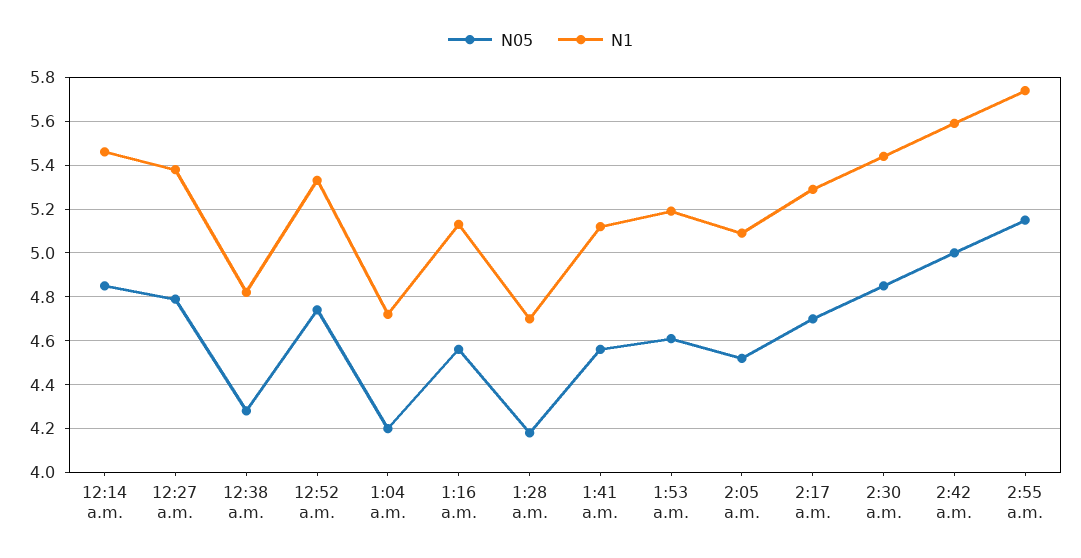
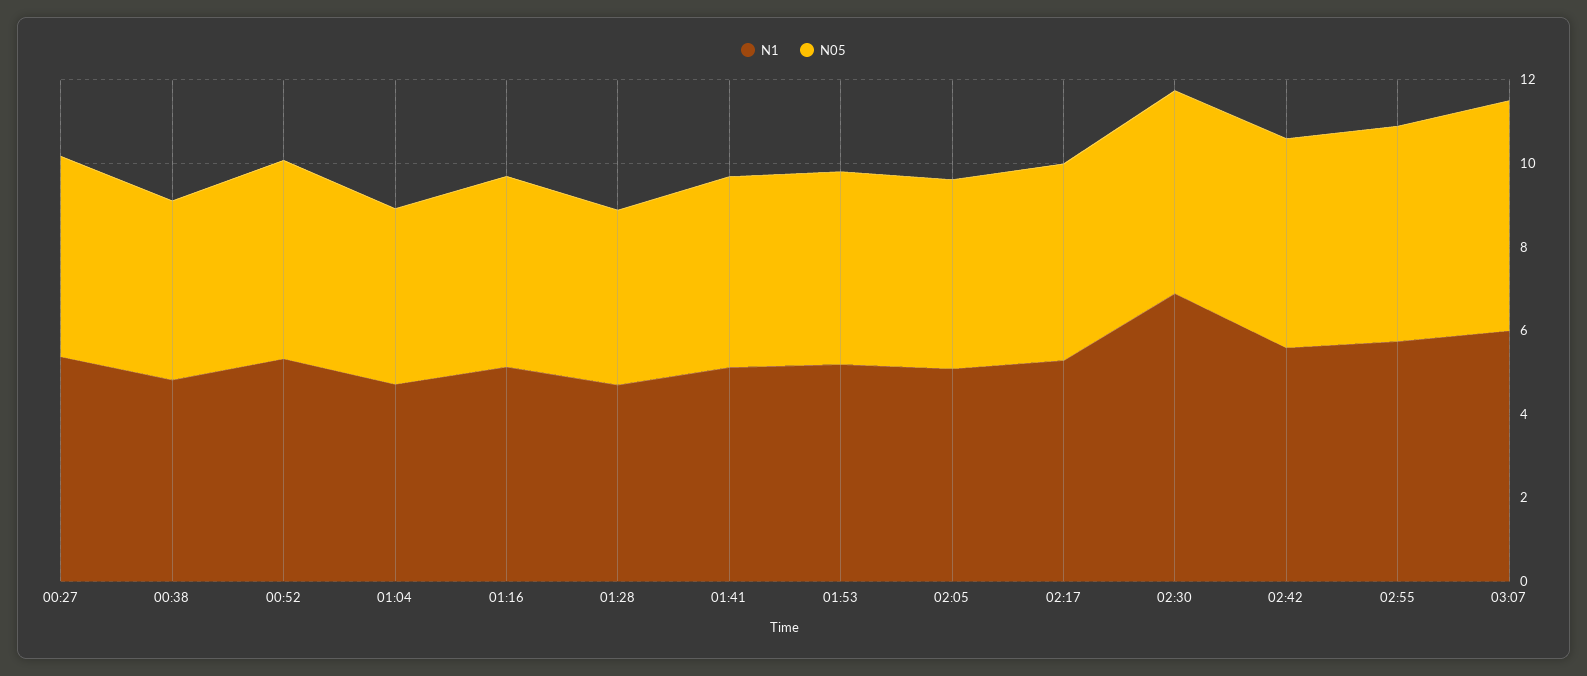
N05, 12:14 a.m.: 4.85 -> none
N1, 12:14 a.m.: 5.45 -> none
N1, 2:30 a.m.: 5.45 -> 7
N1, 03:07: none -> 6
N05, 03:07: none -> 5.5

